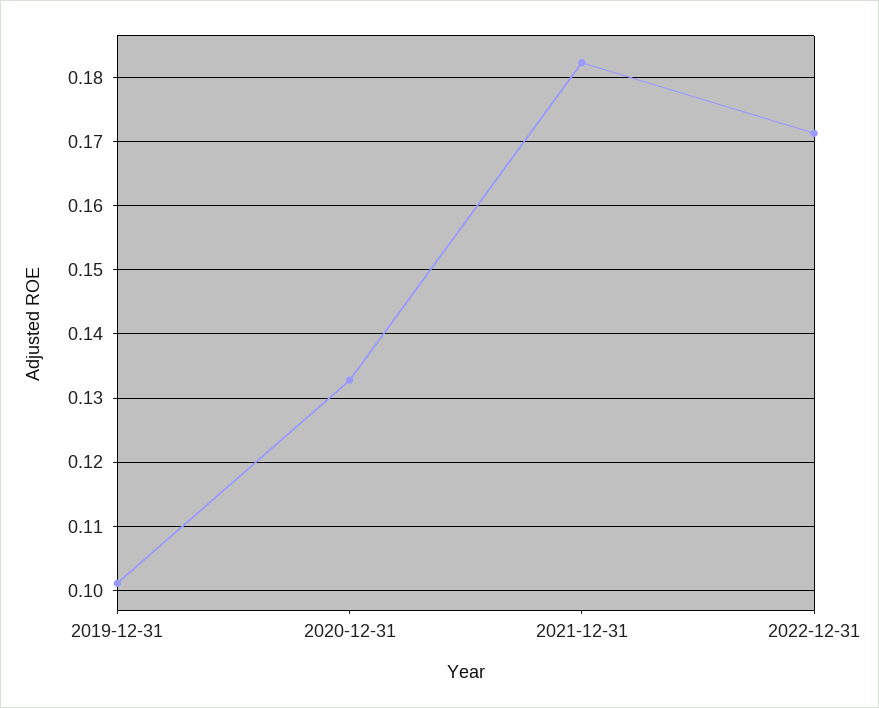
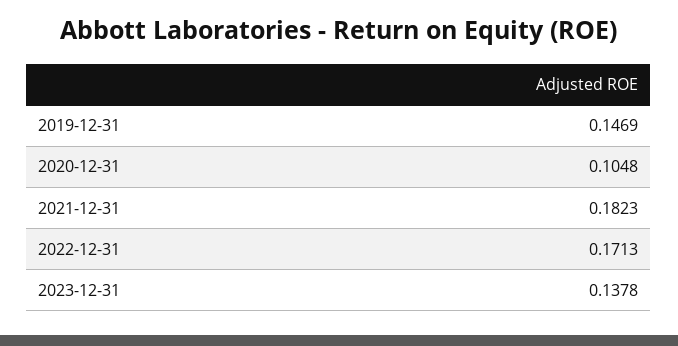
2019-12-31: 0.101 -> 0.1469
2020-12-31: 0.133 -> 0.1048
2023-12-31: none -> 0.1378

